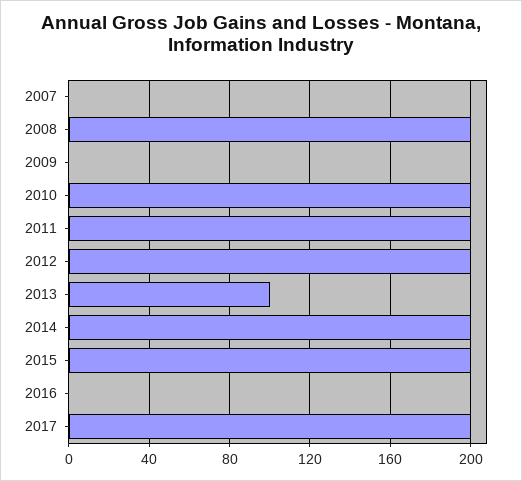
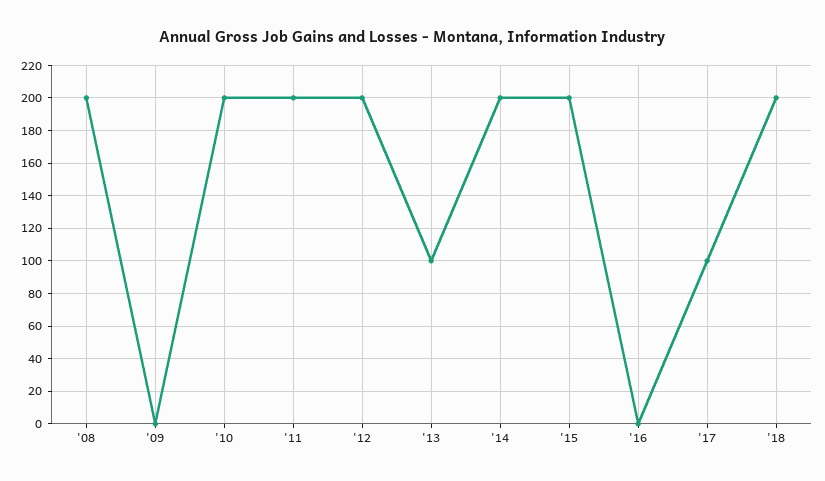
2007: 0 -> none
2017: 200 -> 100
'18: none -> 200

